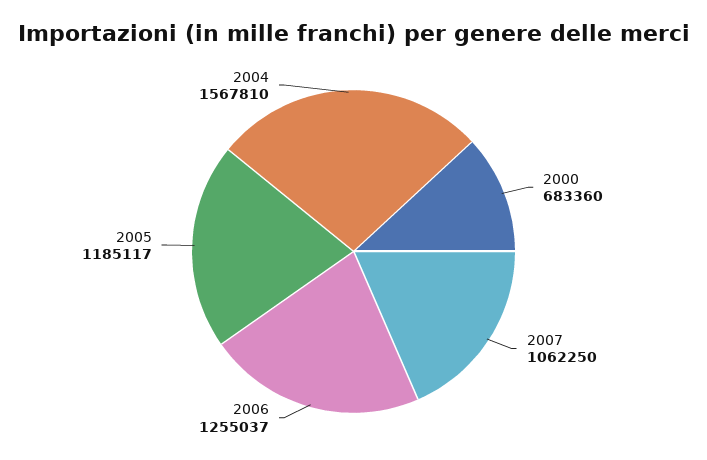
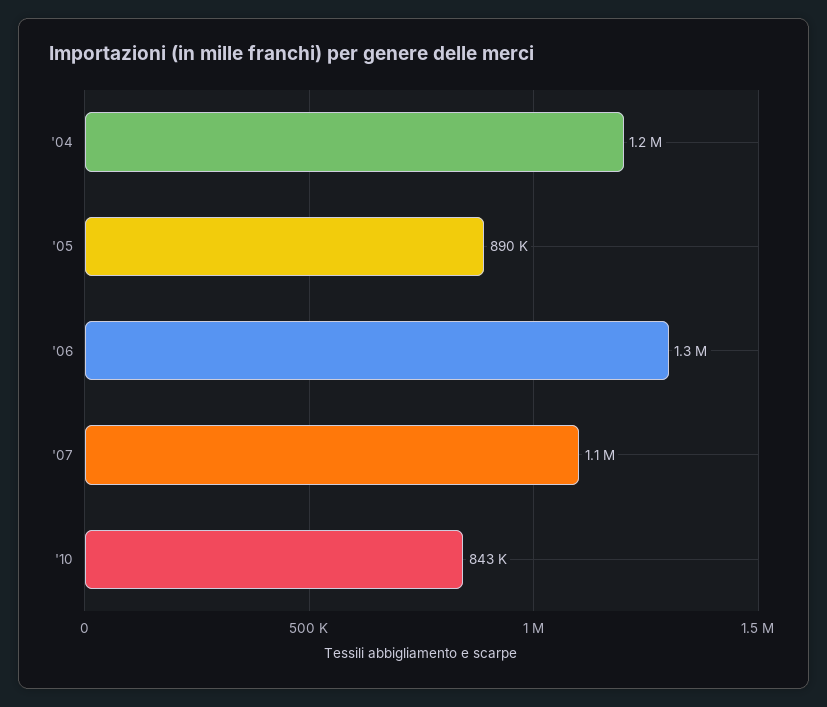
2000: 683360 -> none
2005: 1185117 -> 890000
2004: 1567810 -> 1200000
'10: none -> 843000

